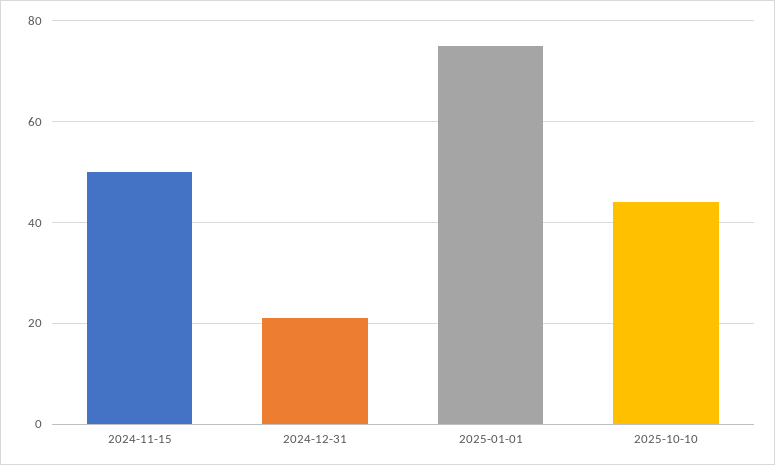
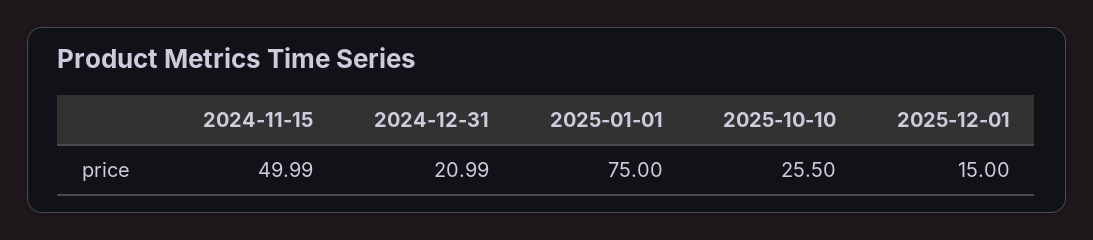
2025-10-10: 44 -> 25.5
2025-12-01: none -> 15

